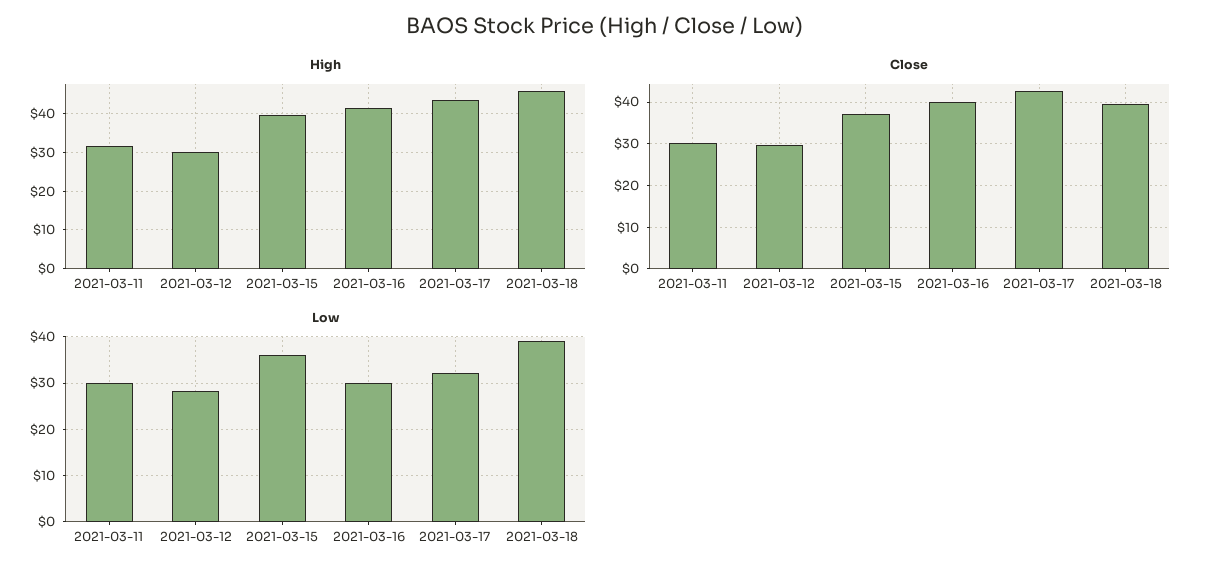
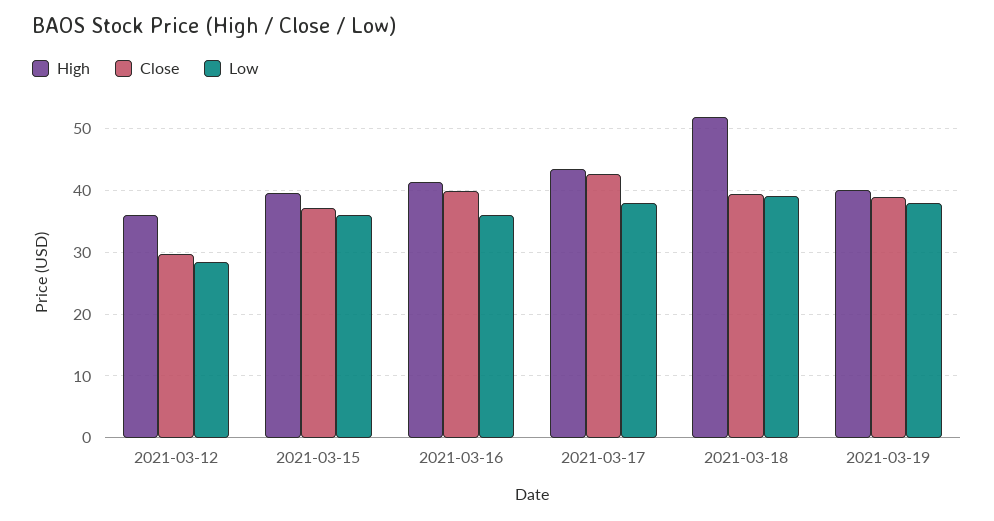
High, 2021-03-11: 32 -> none
High, 2021-03-12: 30 -> 36
High, 2021-03-18: 46 -> 52
Close, 2021-03-11: 30 -> none
Low, 2021-03-11: 30 -> none
Low, 2021-03-16: 30 -> 36
Low, 2021-03-17: 32 -> 38
High, 2021-03-19: none -> 40
Close, 2021-03-19: none -> 39
Low, 2021-03-19: none -> 38

